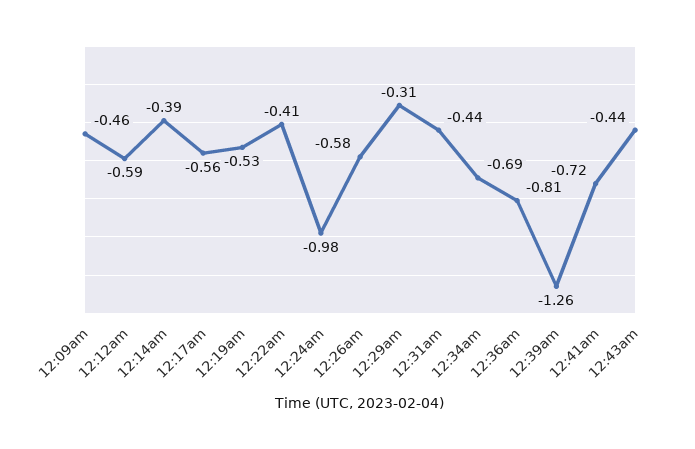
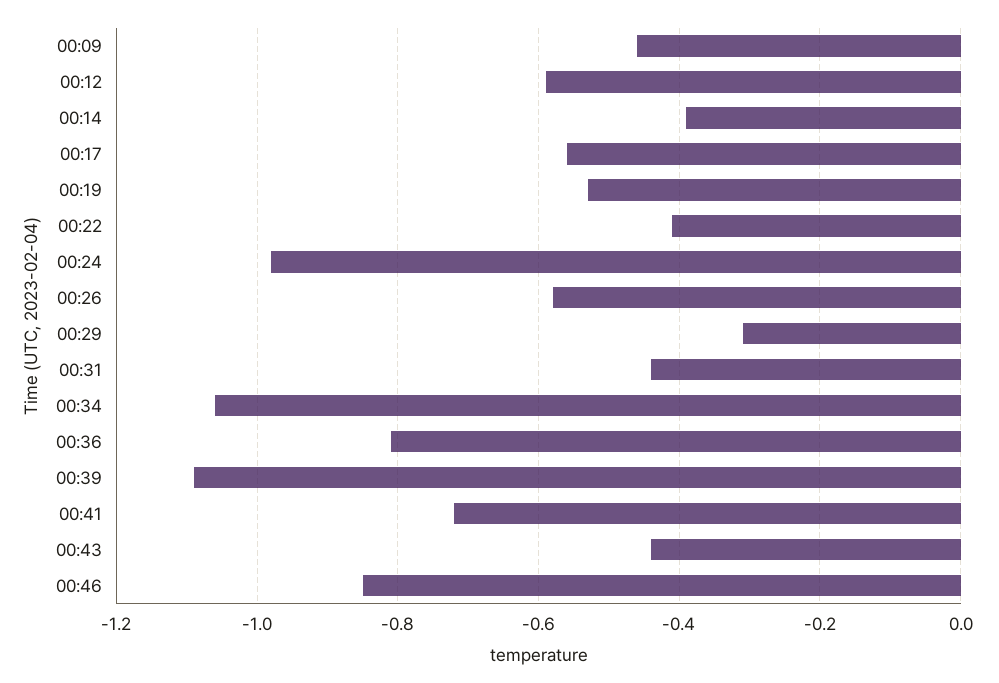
12:34am: -0.69 -> -1.05
12:39am: -1.26 -> -1.1
00:46: none -> -0.85

